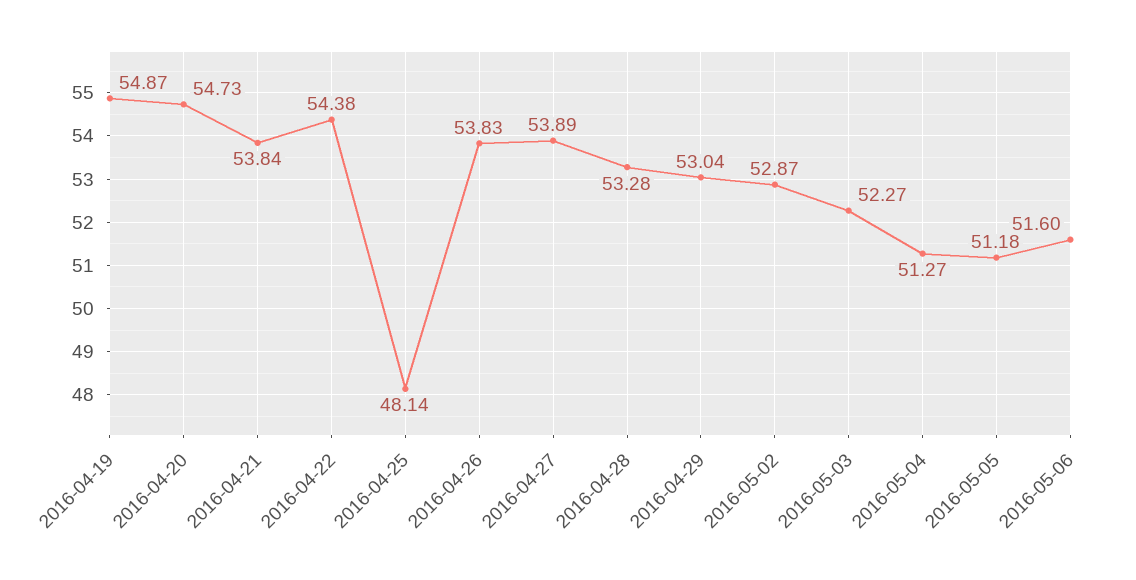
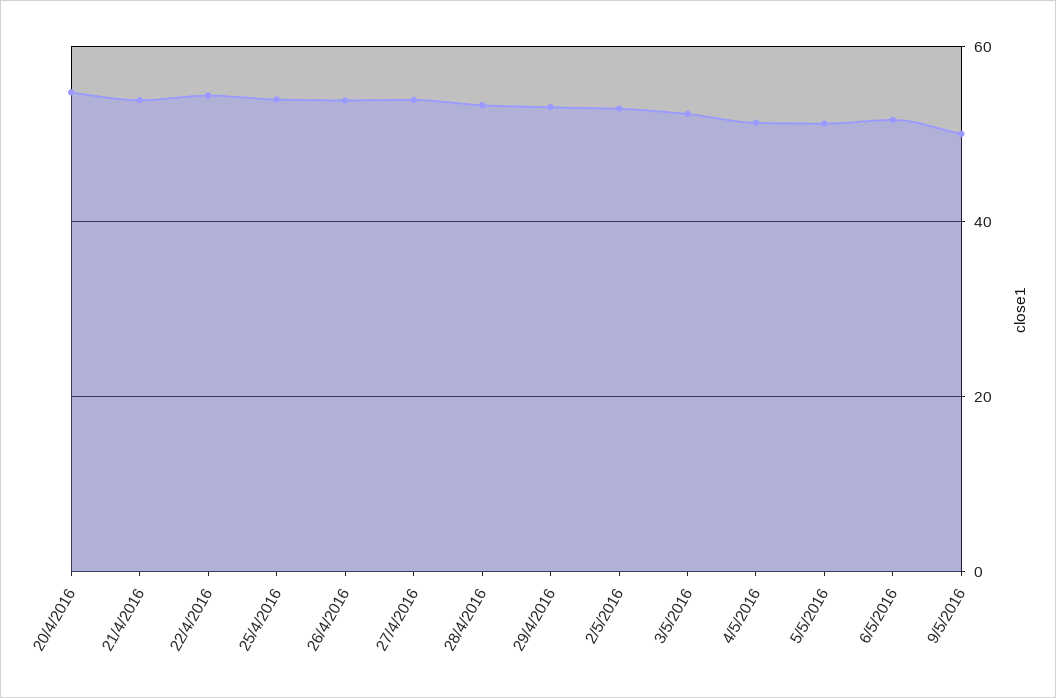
2016-04-19: 54.87 -> none
2016-04-25: 48.14 -> 54
9/5/2016: none -> 50

